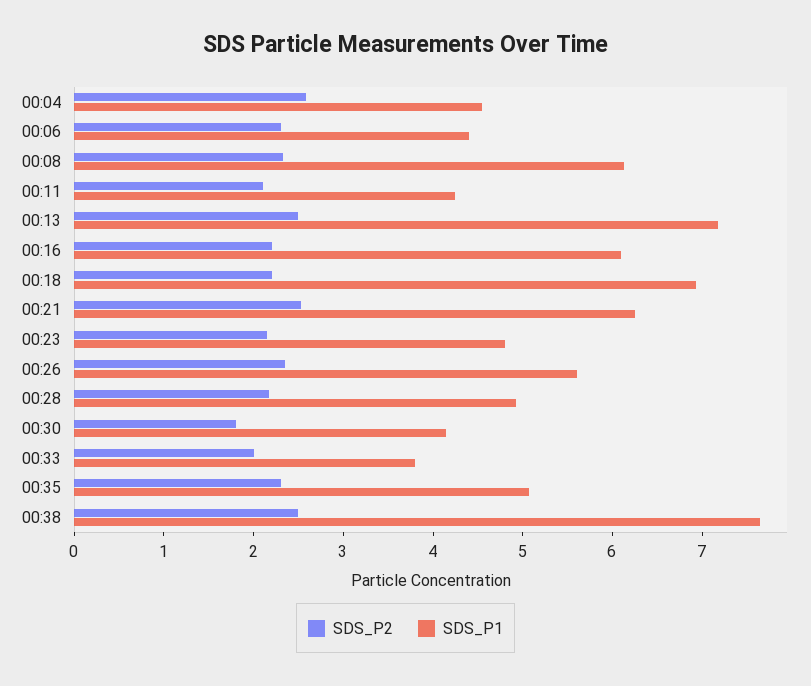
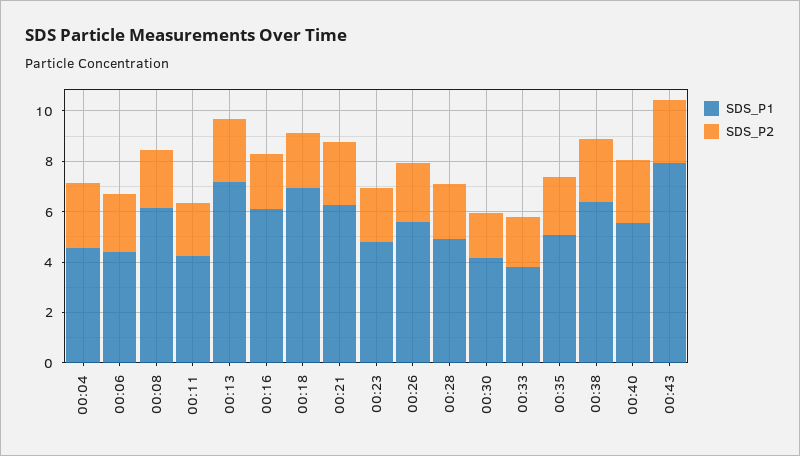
SDS_P1, 00:38: 7.6 -> 6.5
SDS_P1, 00:40: none -> 5.5
SDS_P2, 00:40: none -> 2.5
SDS_P1, 00:43: none -> 8
SDS_P2, 00:43: none -> 2.5

